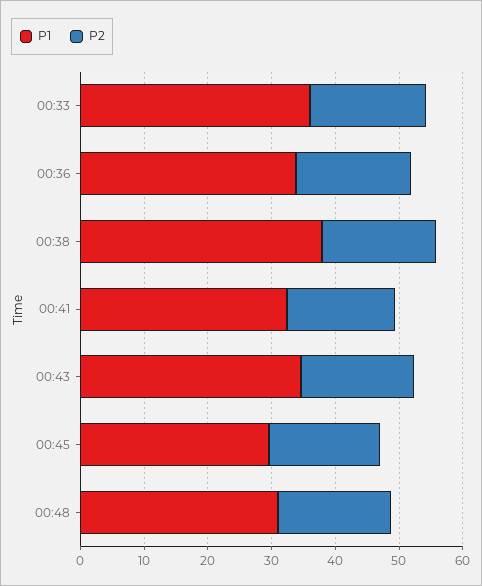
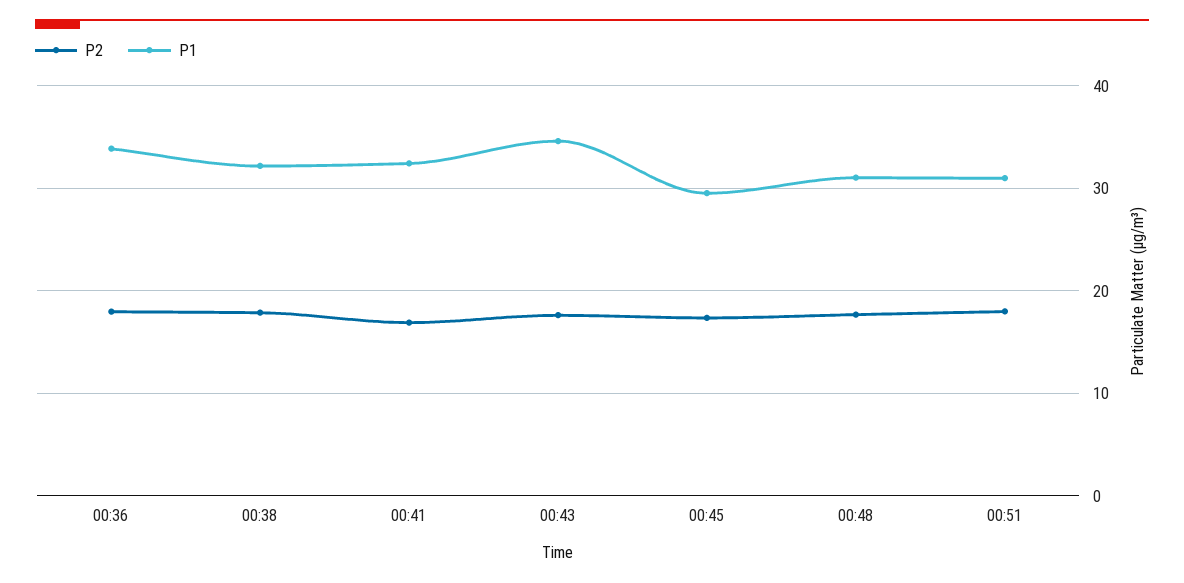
P1, 00:33: 36 -> none
P2, 00:33: 18 -> none
P1, 00:38: 38 -> 32
P2, 00:51: none -> 18
P1, 00:51: none -> 31

